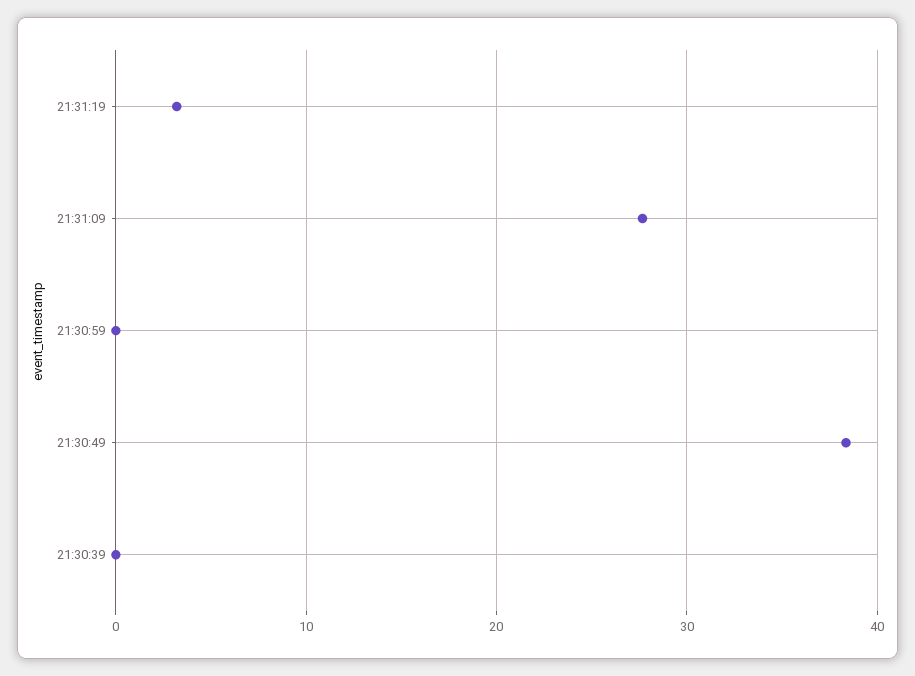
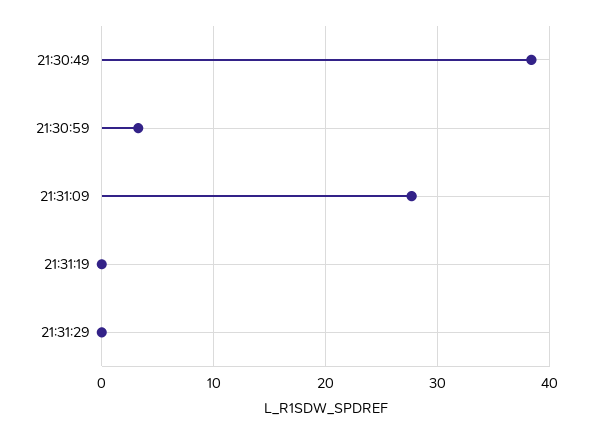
21:31:19: 3 -> 0
21:30:59: 0 -> 3
21:30:39: 0 -> none
21:31:29: none -> 0

